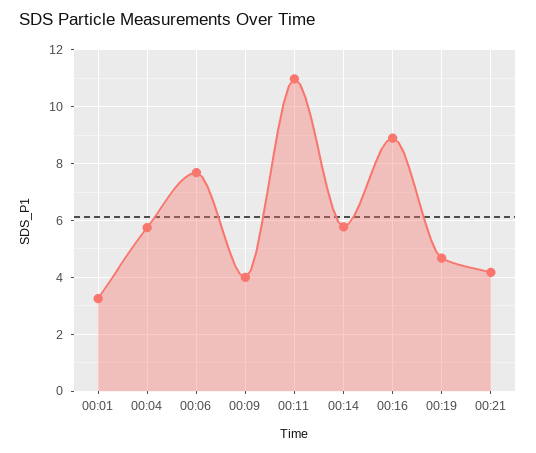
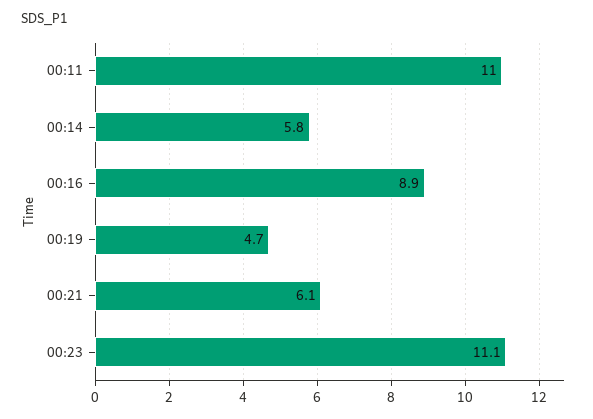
00:01: 3.25 -> none
00:04: 5.75 -> none
00:06: 7.75 -> none
00:09: 4 -> none
00:21: 4.25 -> 6.1
00:23: none -> 11.1

